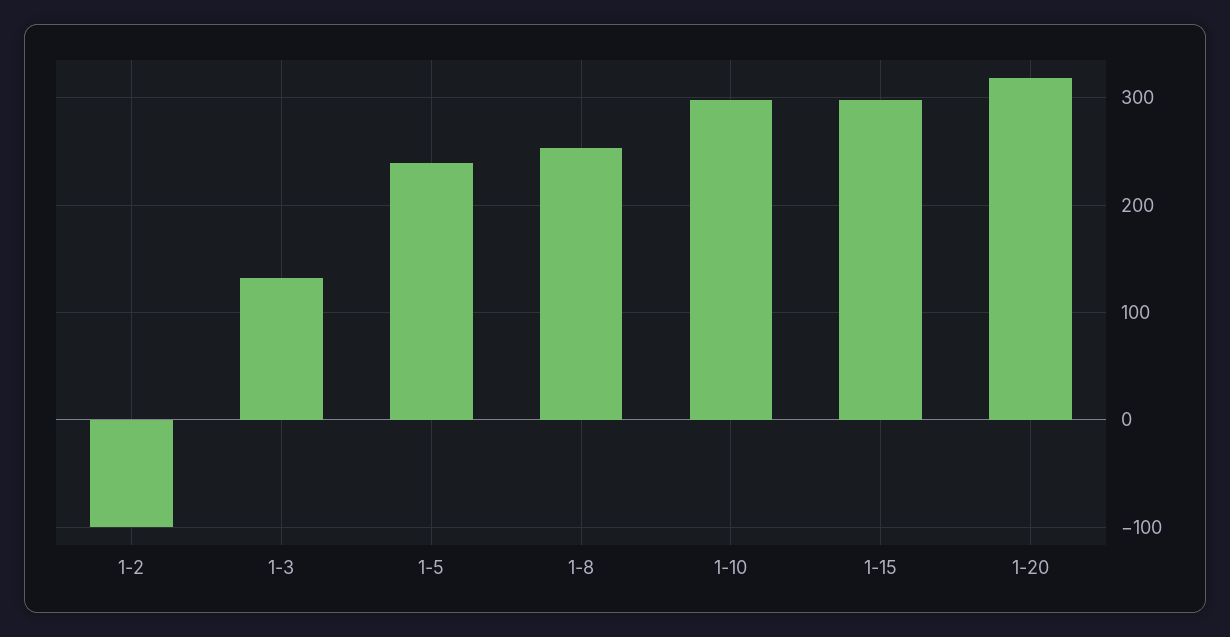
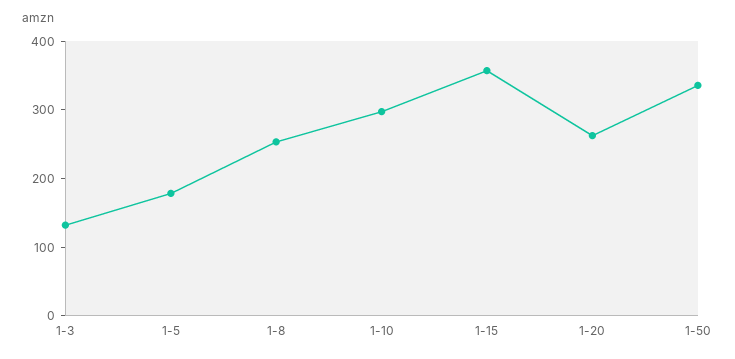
1-2: -100 -> none
1-5: 240 -> 180
1-15: 300 -> 360
1-20: 320 -> 260
1-50: none -> 340

